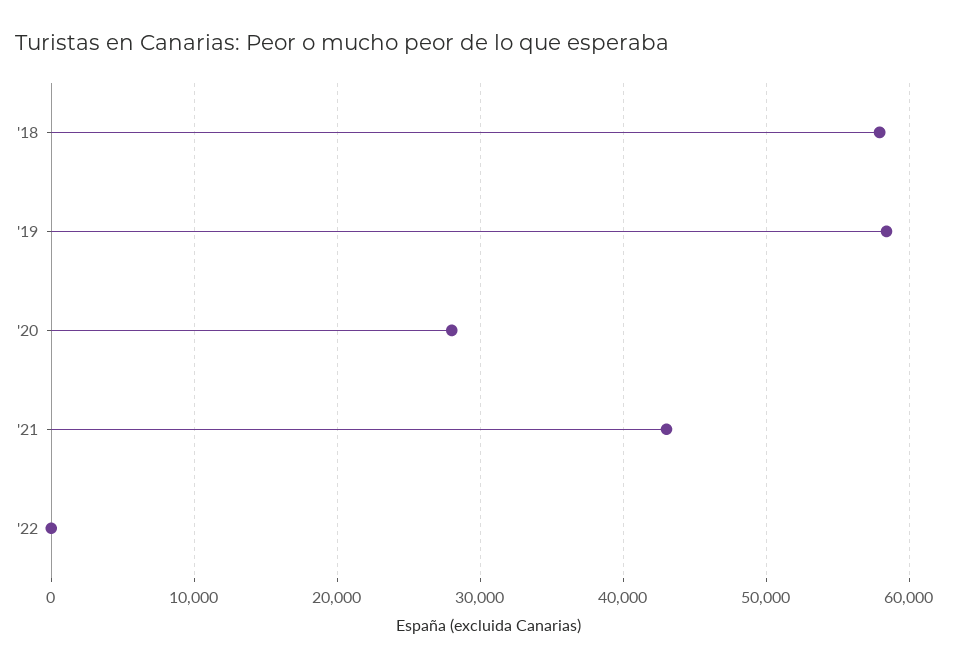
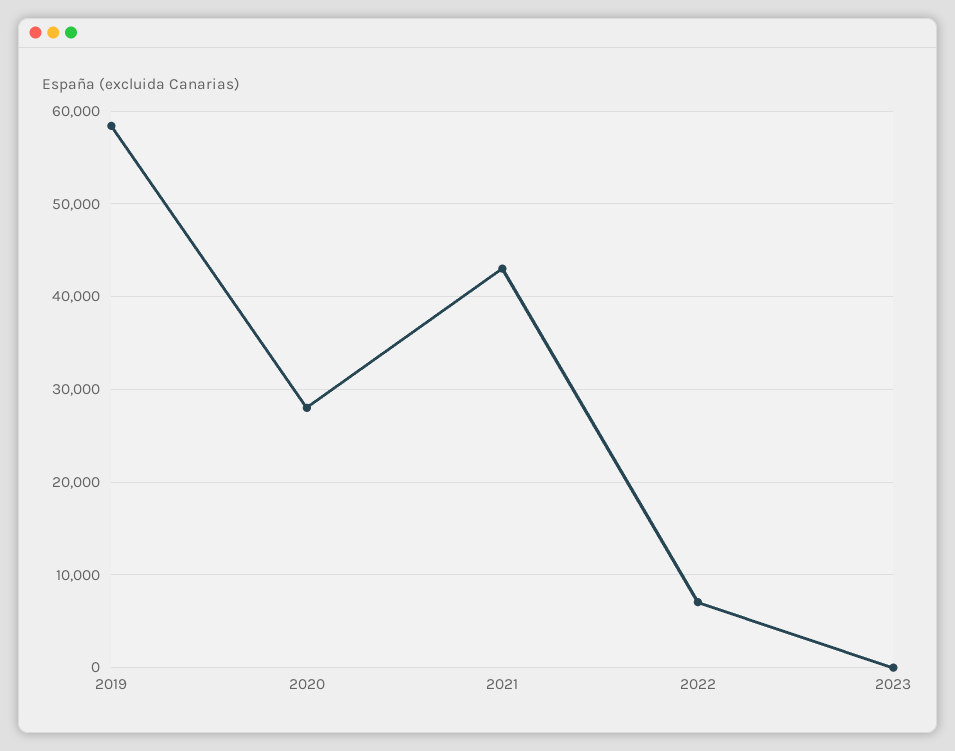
'18: 58000 -> none
'22: 0 -> 7000
2023: none -> 0

